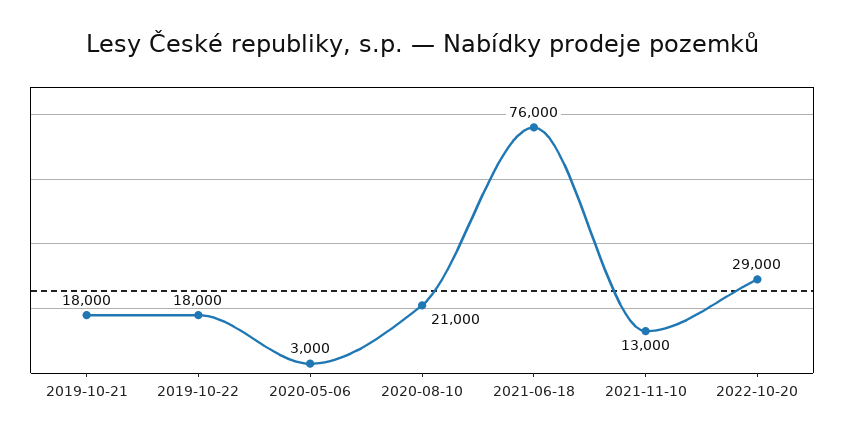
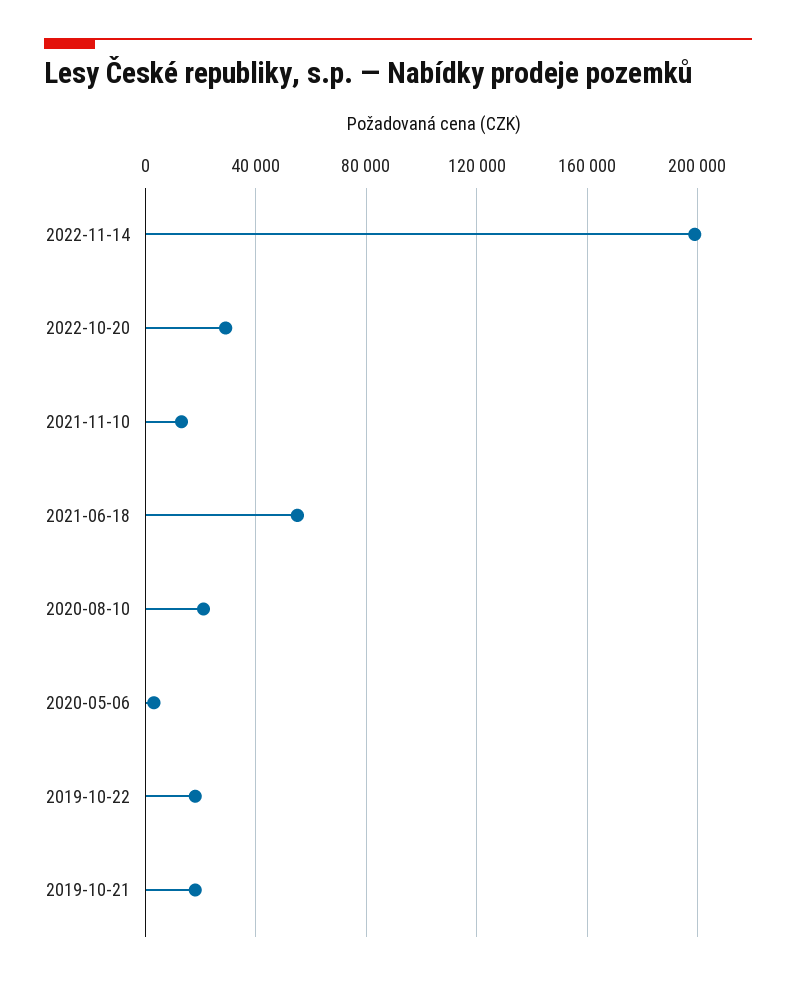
2021-06-18: 76000 -> 55000
2022-11-14: none -> 200000

